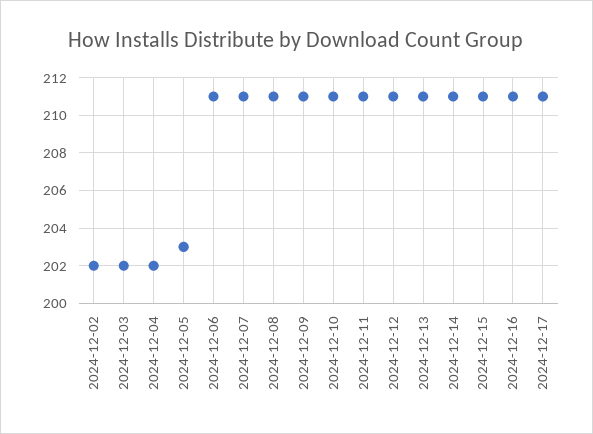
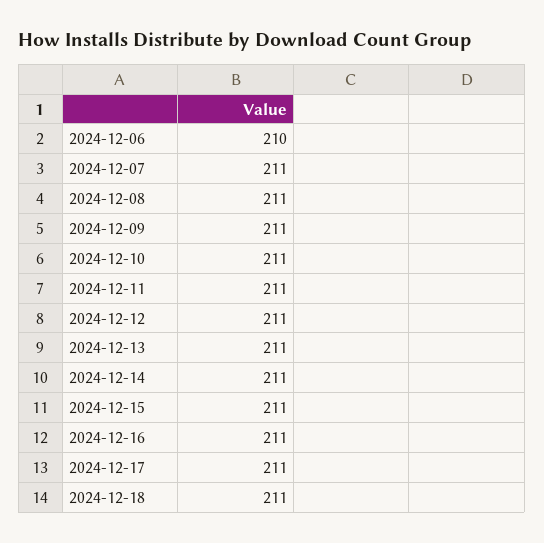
2024-12-02: 202 -> none
2024-12-03: 202 -> none
2024-12-04: 202 -> none
2024-12-05: 203 -> none
2024-12-06: 211 -> 210
2024-12-18: none -> 211

